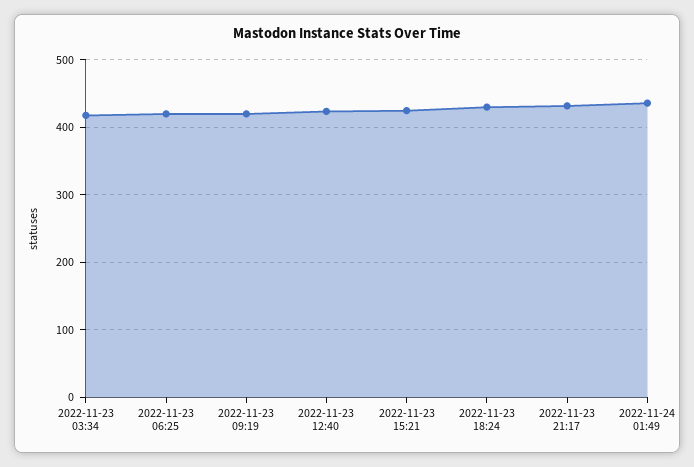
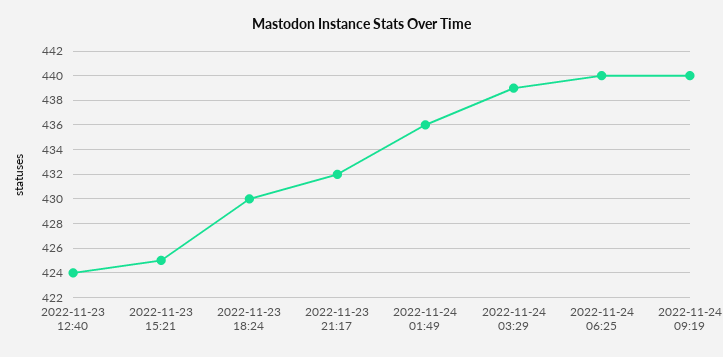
2022-11-23 03:34: 420 -> none
2022-11-23 06:25: 420 -> none
2022-11-23 09:19: 420 -> none
2022-11-24 03:29: none -> 439
2022-11-24 06:25: none -> 440
2022-11-24 09:19: none -> 440

